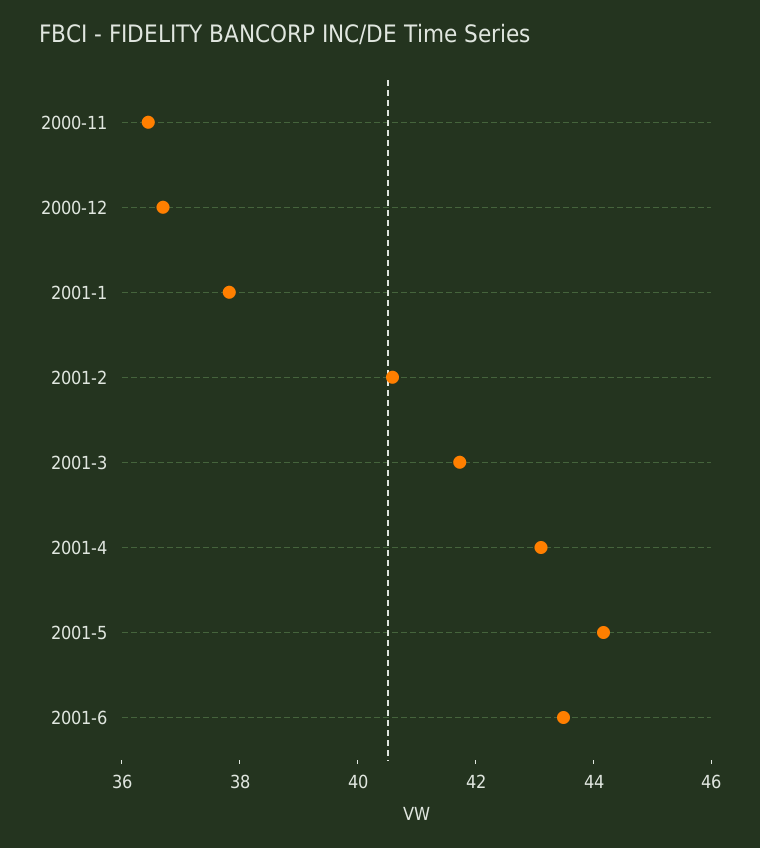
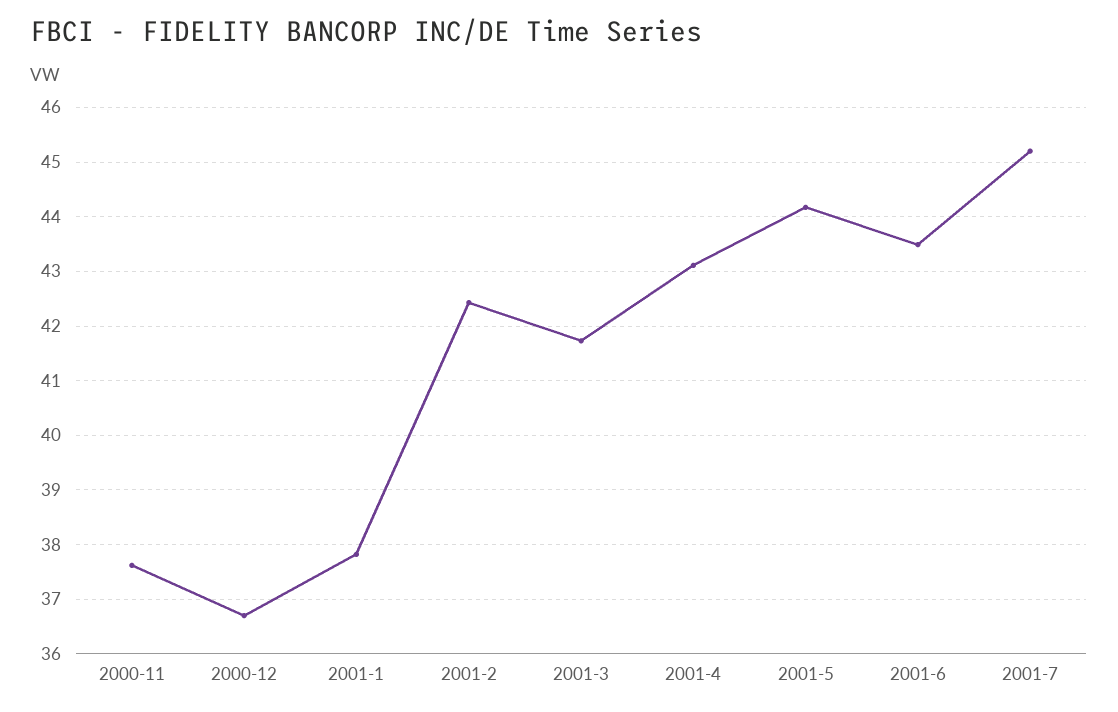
2000-11: 36.5 -> 37.6
2001-2: 40.5 -> 42.4
2001-7: none -> 45.2

